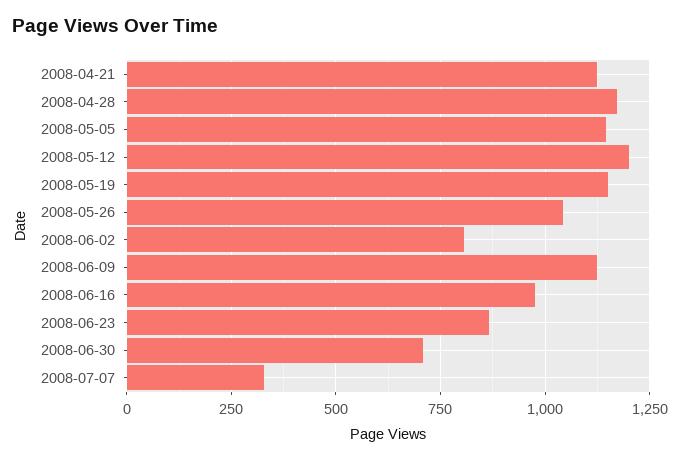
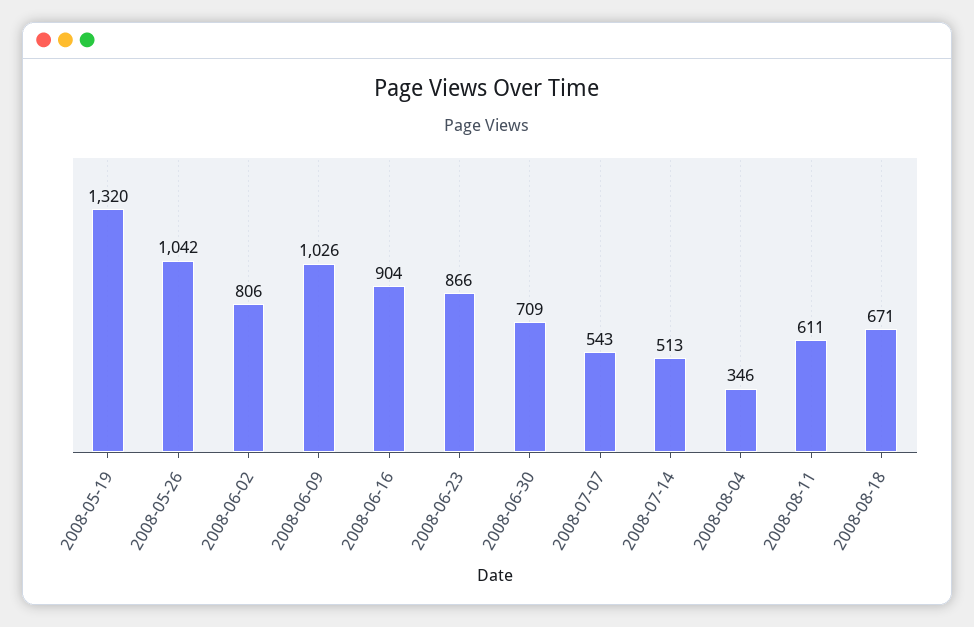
2008-04-21: 1125 -> none
2008-04-28: 1175 -> none
2008-05-05: 1150 -> none
2008-05-12: 1200 -> none
2008-05-19: 1150 -> 1320
2008-06-09: 1125 -> 1026
2008-06-16: 975 -> 904
2008-07-07: 325 -> 543
2008-07-14: none -> 513
2008-08-04: none -> 346
2008-08-11: none -> 611
2008-08-18: none -> 671

